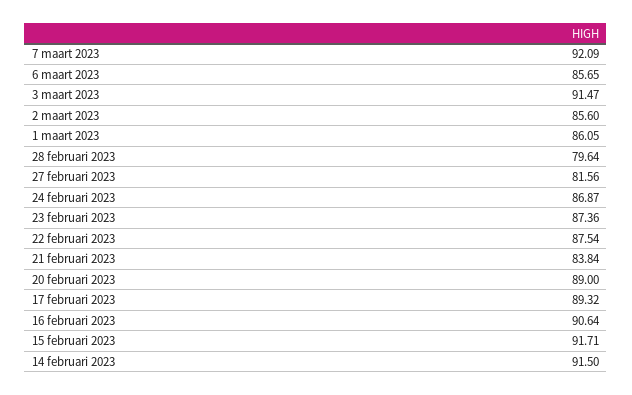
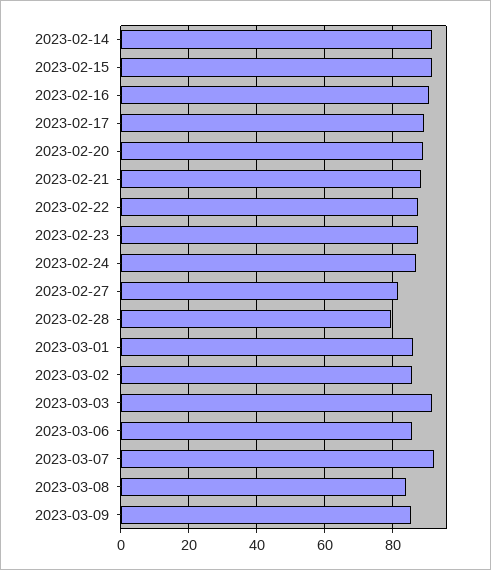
21 februari 2023: 83.84 -> 88
2023-03-08: none -> 84
2023-03-09: none -> 86

